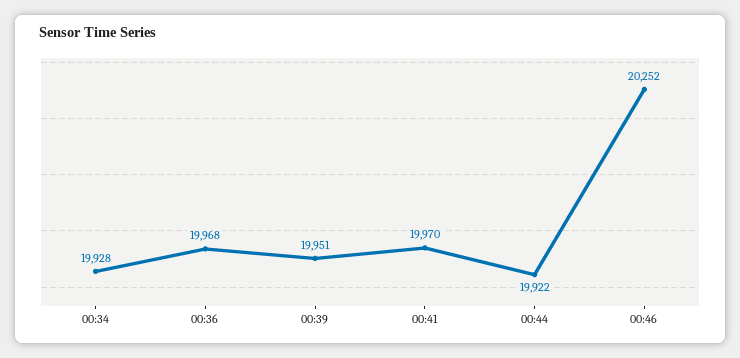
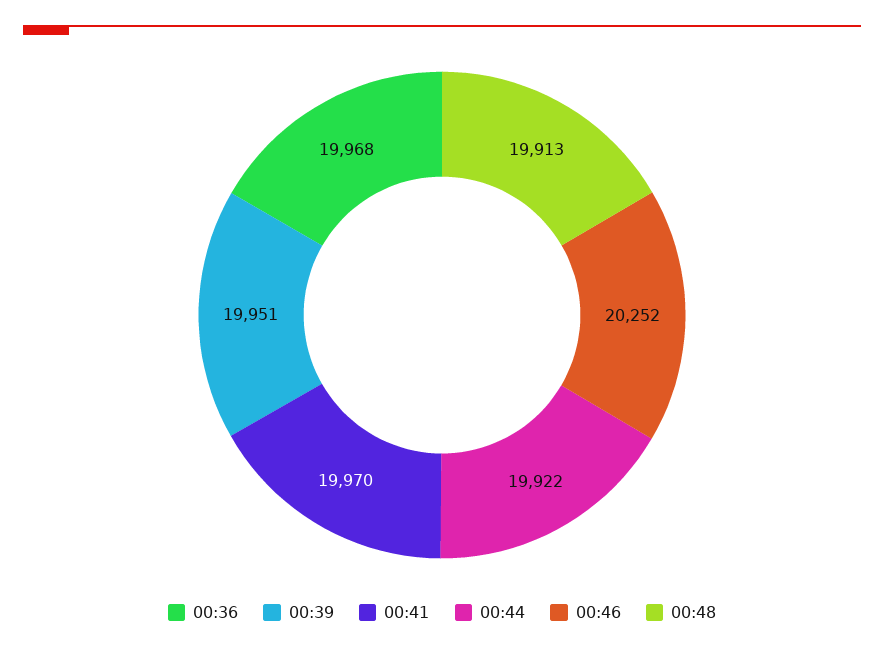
00:34: 19928 -> none
00:48: none -> 19913

